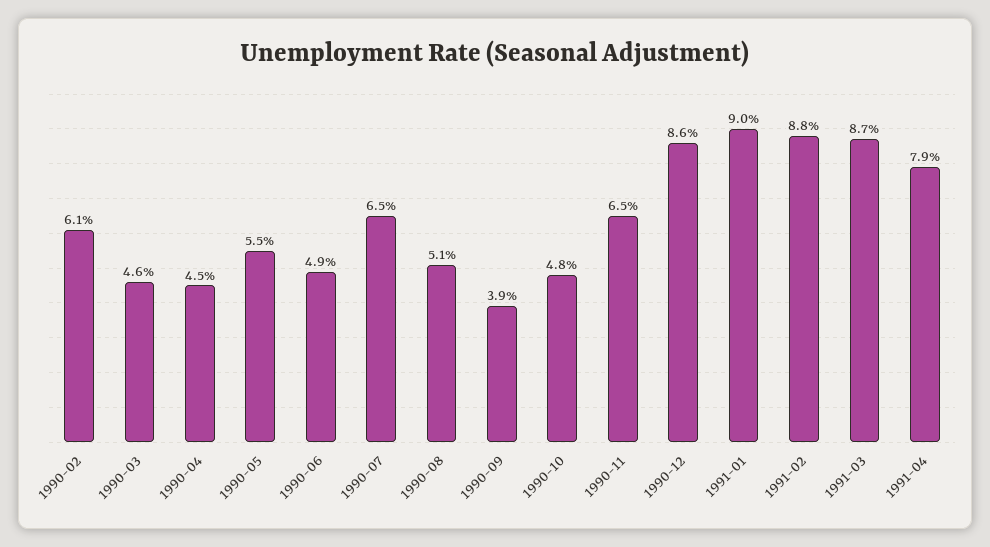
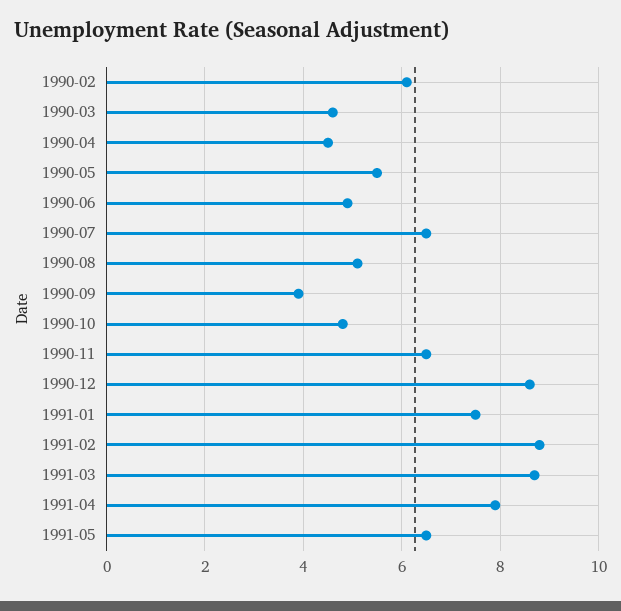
1991-01: 9 -> 7.5
1991-05: none -> 6.5

